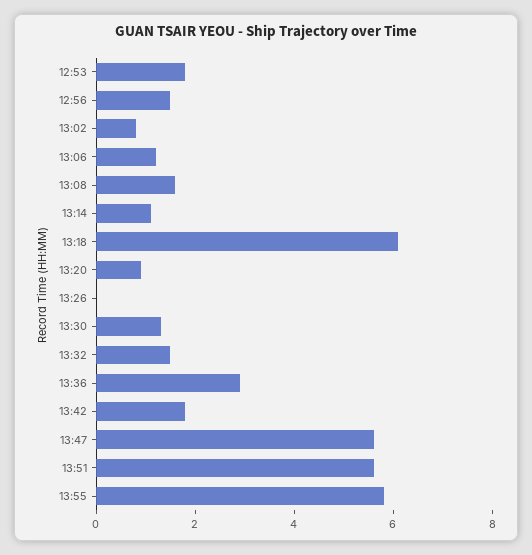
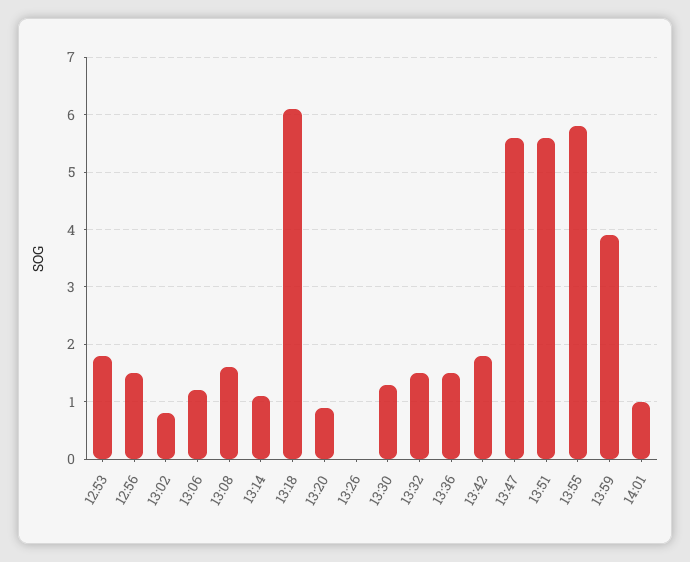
13:36: 3 -> 1.5
13:59: none -> 4
14:01: none -> 1

